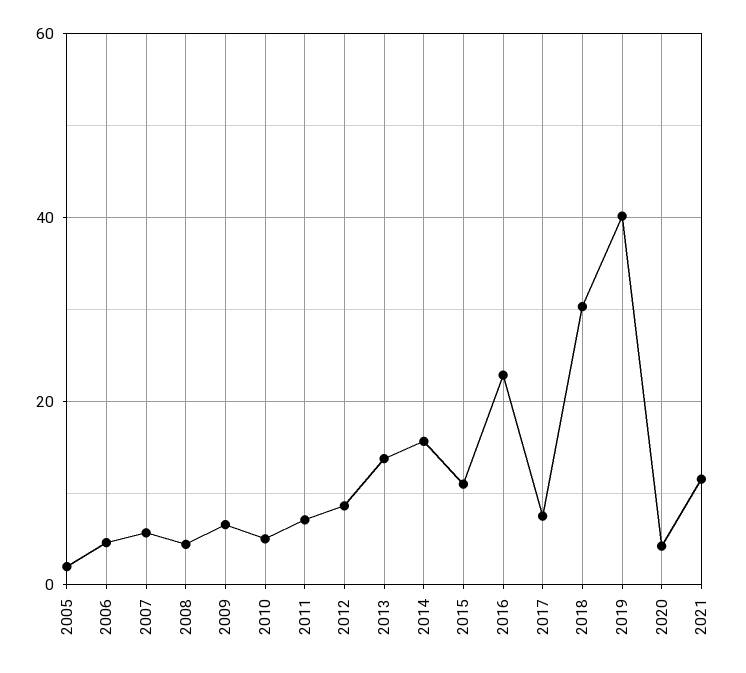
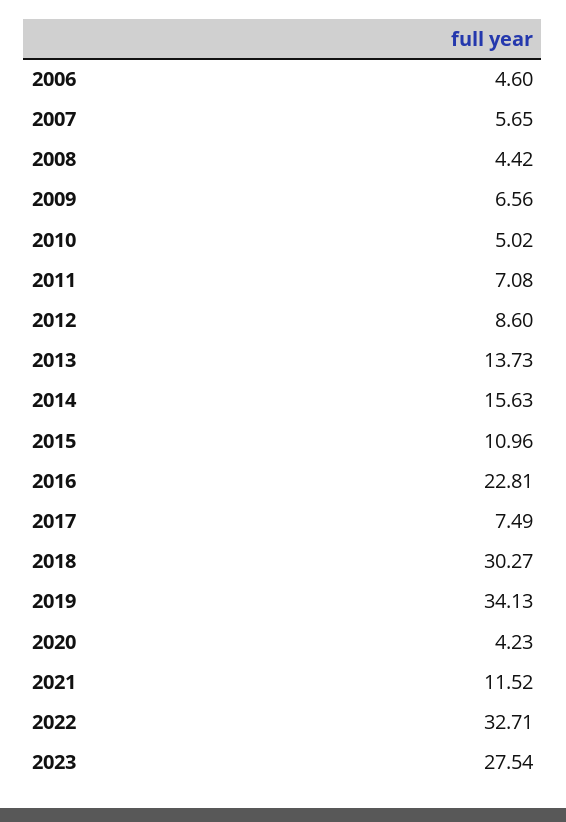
2005: 2 -> none
2019: 40 -> 34.13
2022: none -> 32.71
2023: none -> 27.54

